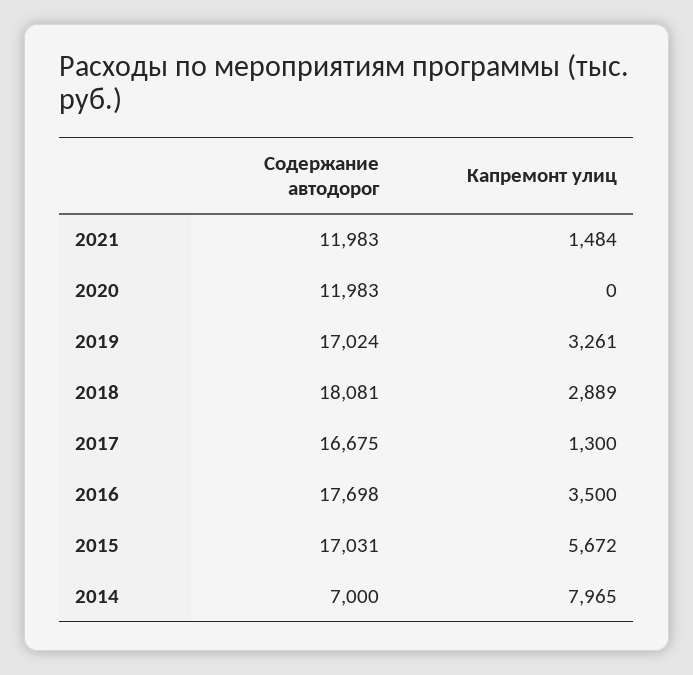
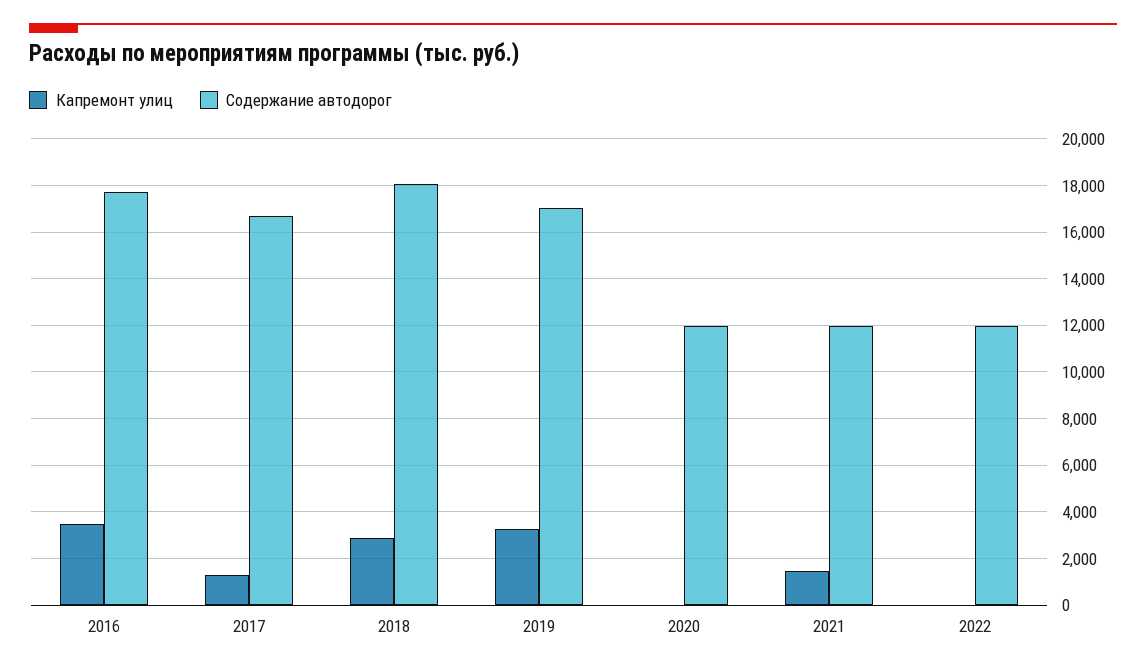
Содержание автодорог, 2015: 17031 -> none
Капремонт улиц, 2015: 5672 -> none
Содержание автодорог, 2014: 7000 -> none
Капремонт улиц, 2014: 7965 -> none
Капремонт улиц, 2022: none -> 0
Содержание автодорог, 2022: none -> 12000

